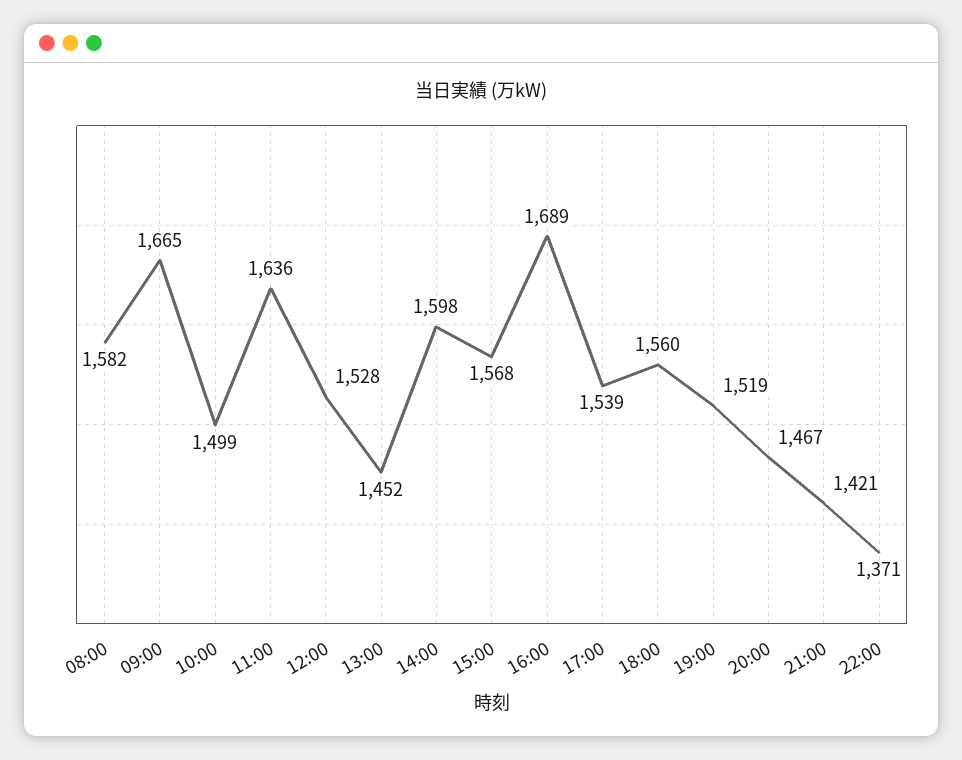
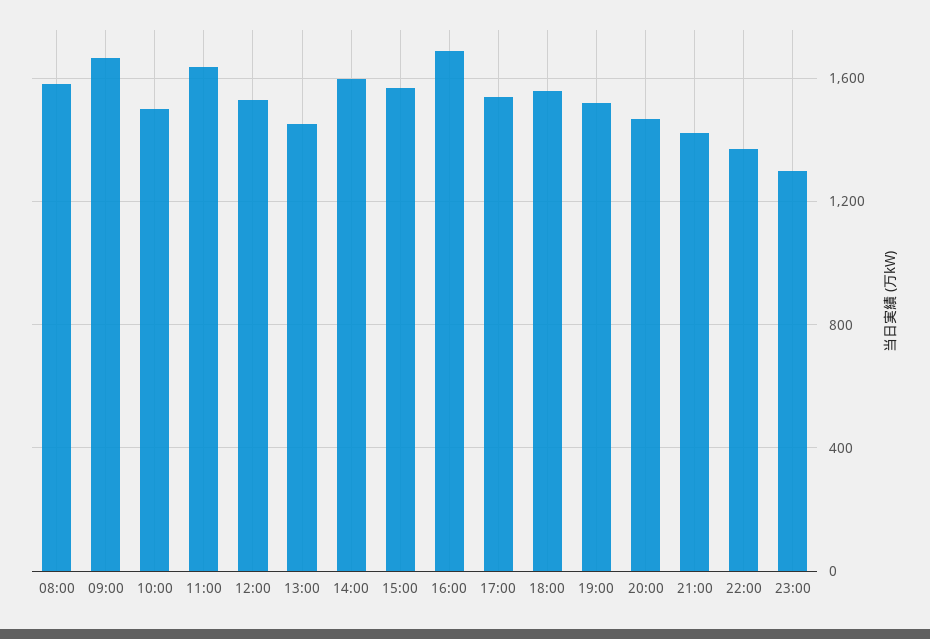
23:00: none -> 1300

